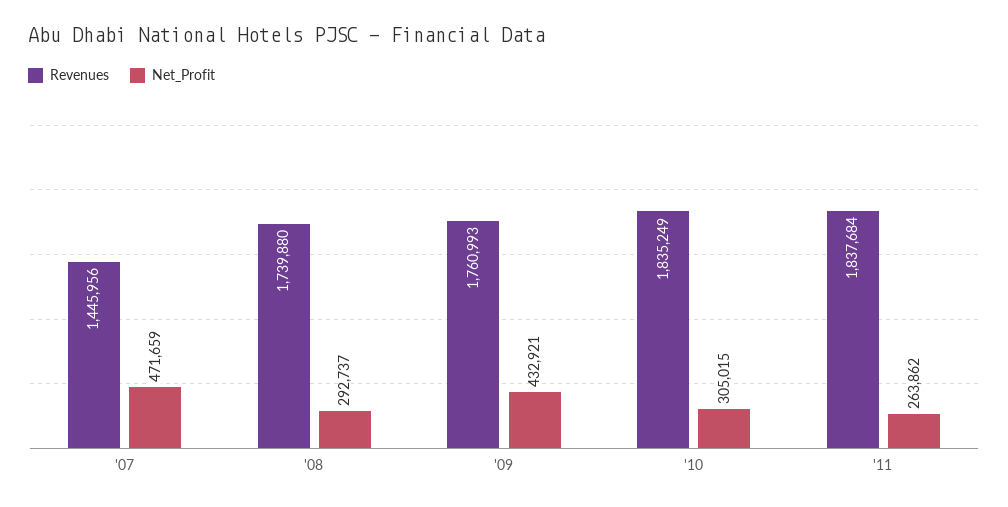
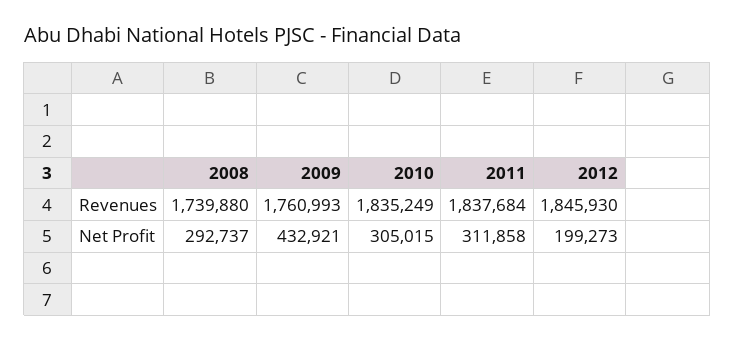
Revenues, '07: 1445956 -> none
Net_Profit, '07: 471659 -> none
Net_Profit, '11: 263862 -> 311858
Revenues, 2012: none -> 1845930
Net_Profit, 2012: none -> 199273

